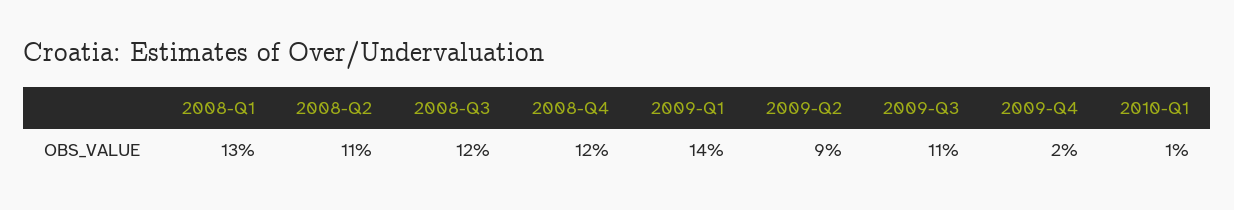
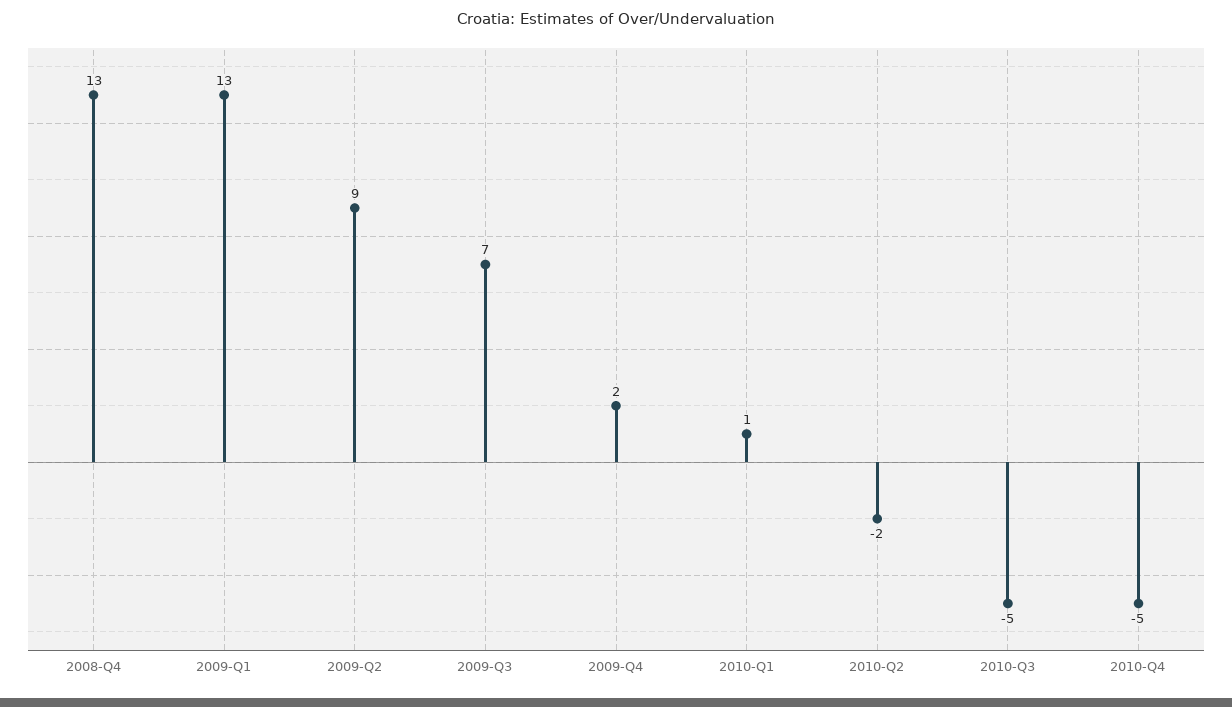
2008-Q1: 13 -> none
2008-Q2: 11 -> none
2008-Q3: 12 -> none
2008-Q4: 12 -> 13
2009-Q1: 14 -> 13
2009-Q3: 11 -> 7
2010-Q2: none -> -2
2010-Q3: none -> -5
2010-Q4: none -> -5

